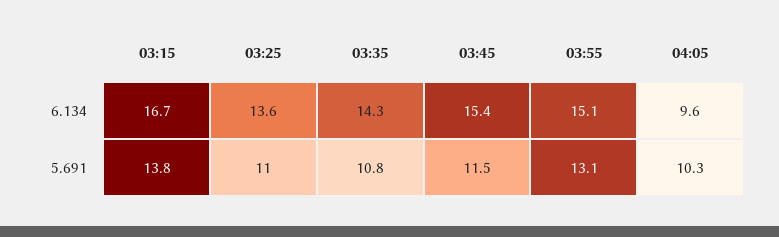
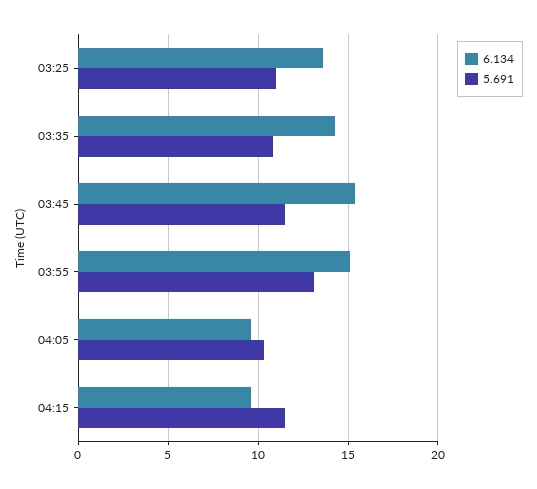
6.134, 03:15: 16.7 -> none
5.691, 03:15: 13.8 -> none
6.134, 04:15: none -> 9.5
5.691, 04:15: none -> 11.5

